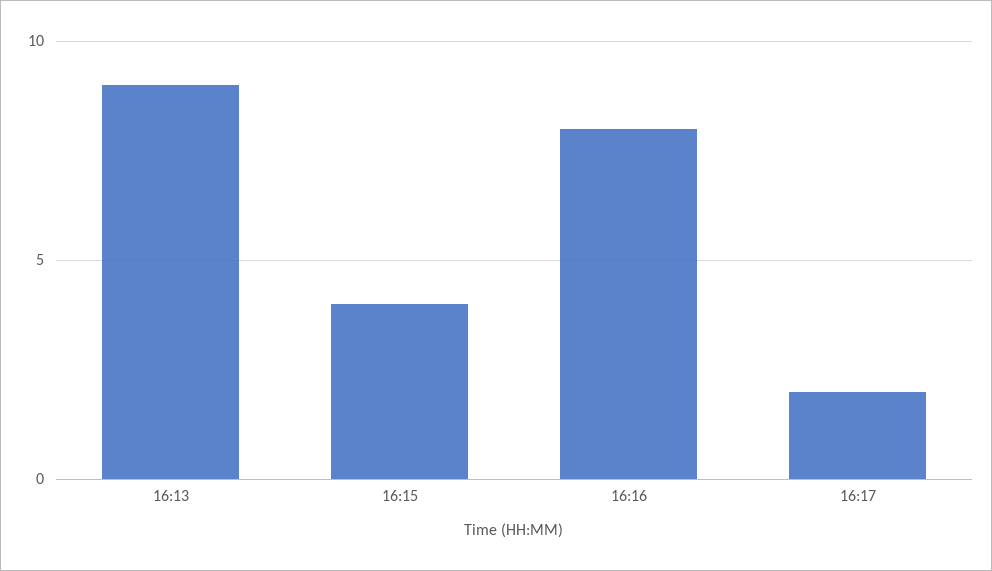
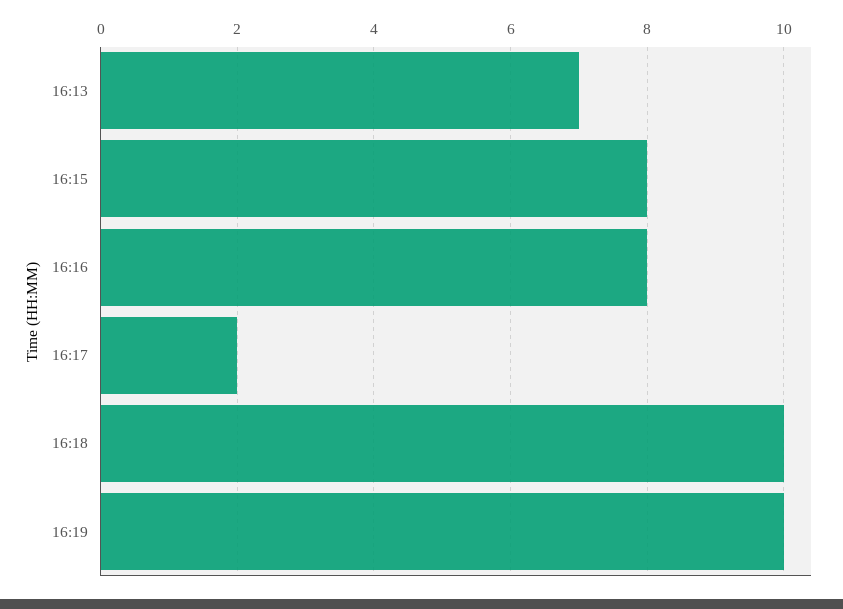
16:13: 9 -> 7
16:15: 4 -> 8
16:18: none -> 10
16:19: none -> 10

